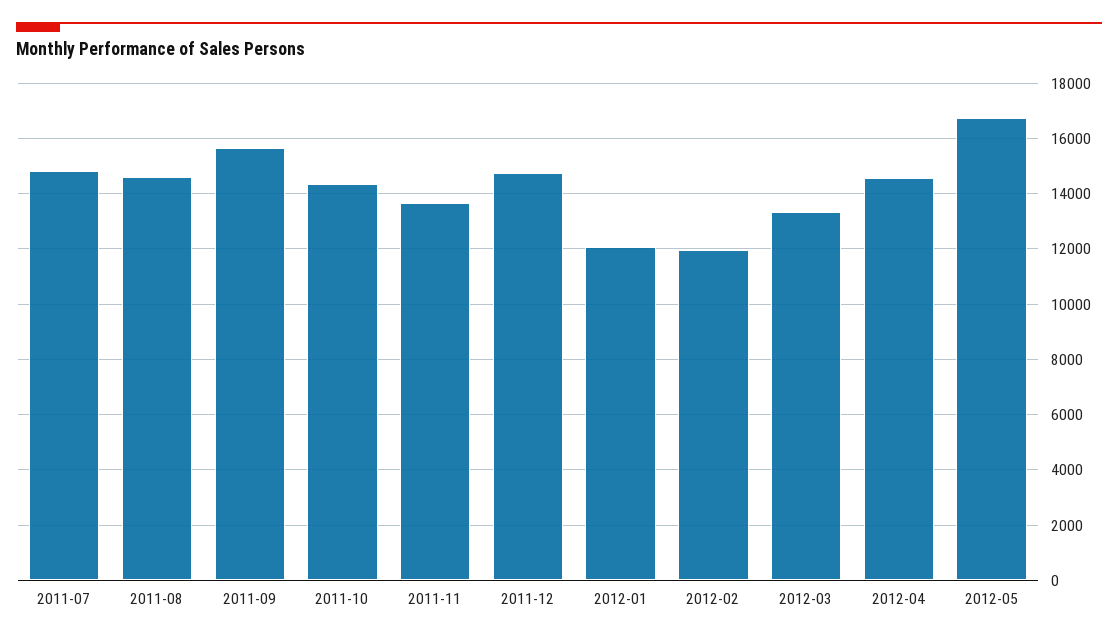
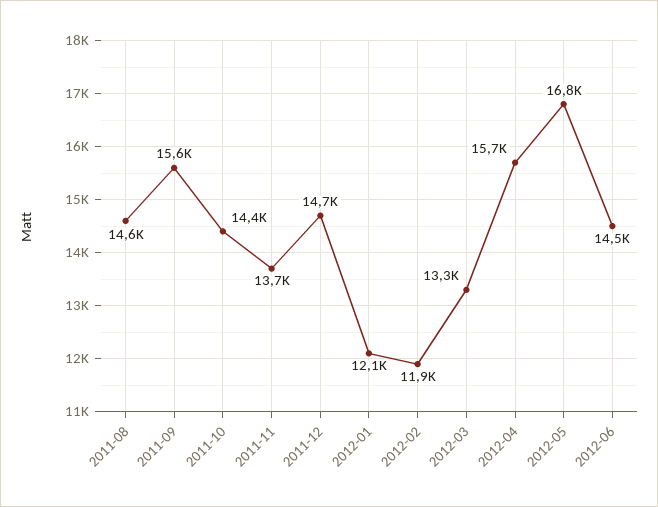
2011-07: 14750 -> none
2012-04: 14500 -> 15700
2012-06: none -> 14500

